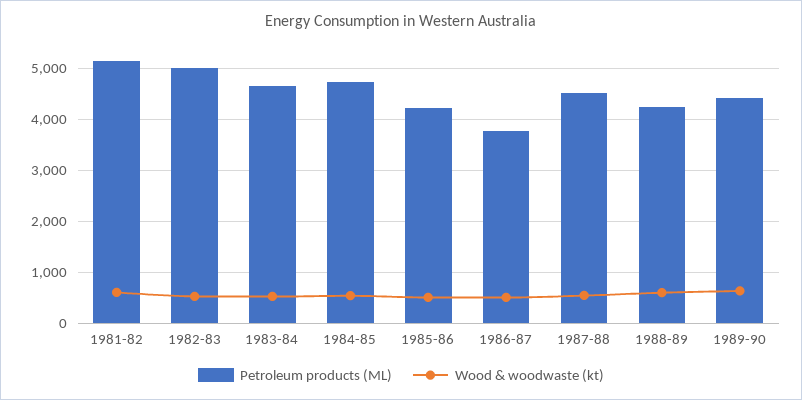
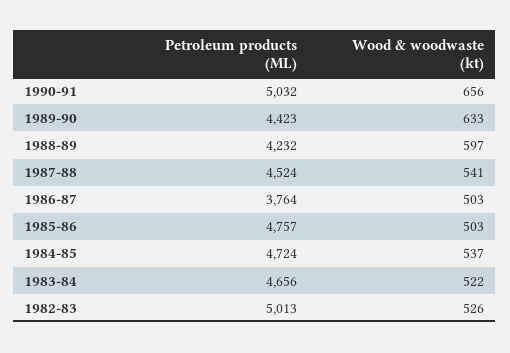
Petroleum products (ML), 1981-82: 5200 -> none
Wood & woodwaste (kt), 1981-82: 600 -> none
Petroleum products (ML), 1985-86: 4200 -> 4757
Petroleum products (ML), 1990-91: none -> 5032
Wood & woodwaste (kt), 1990-91: none -> 656

